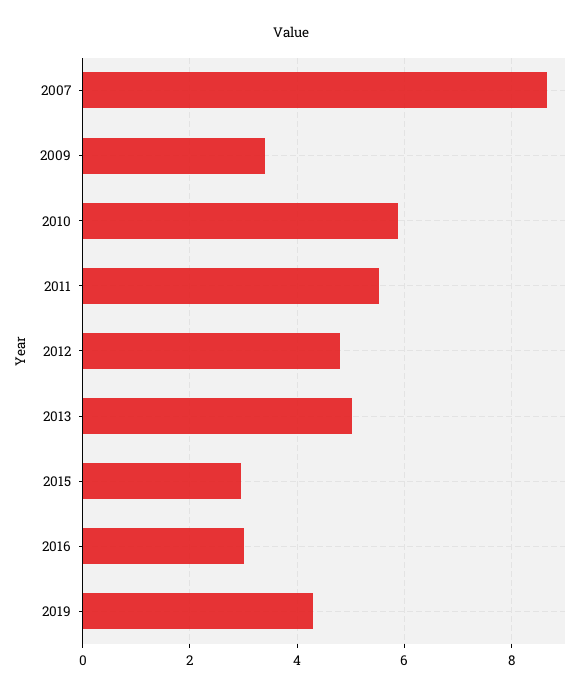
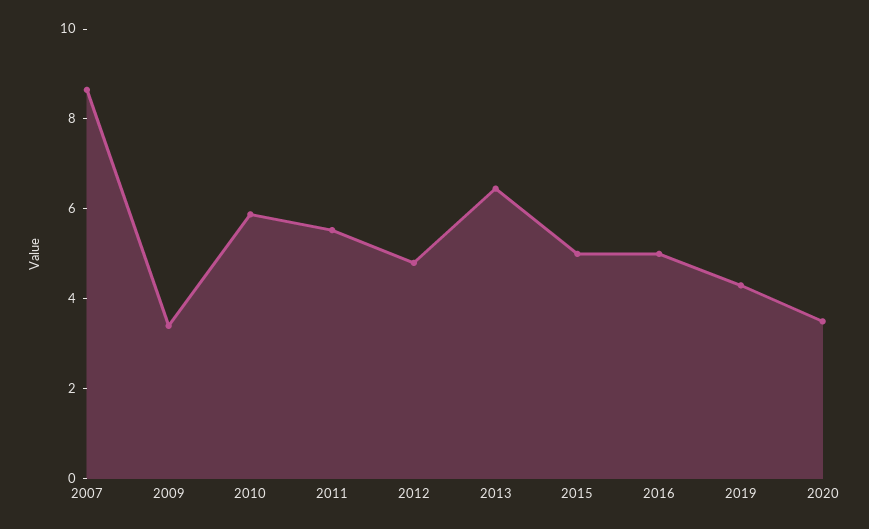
2013: 5 -> 6.5
2015: 3 -> 5
2016: 3 -> 5
2020: none -> 3.5

